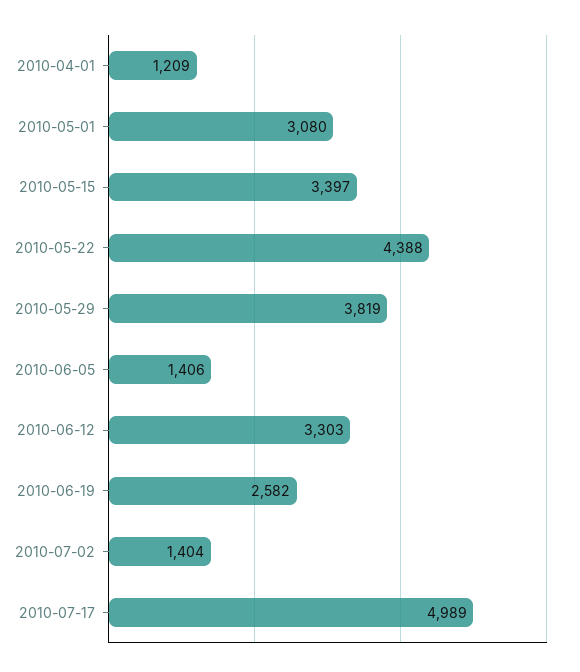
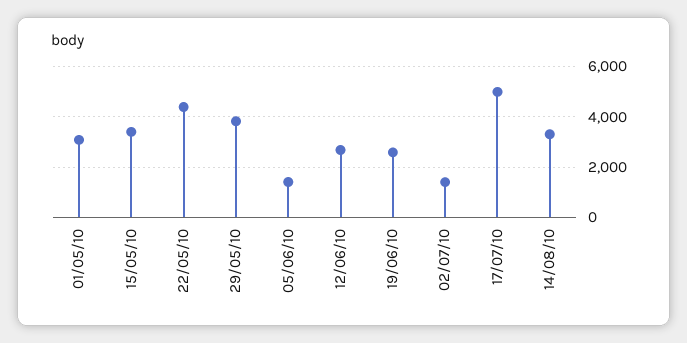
2010-04-01: 1209 -> none
2010-06-12: 3303 -> 2750
14/08/10: none -> 3250

